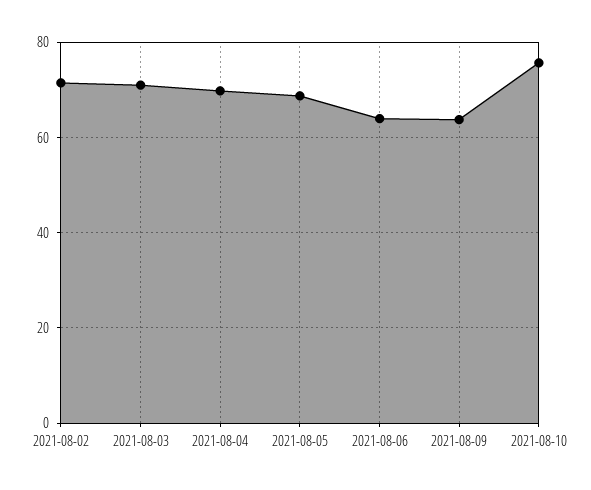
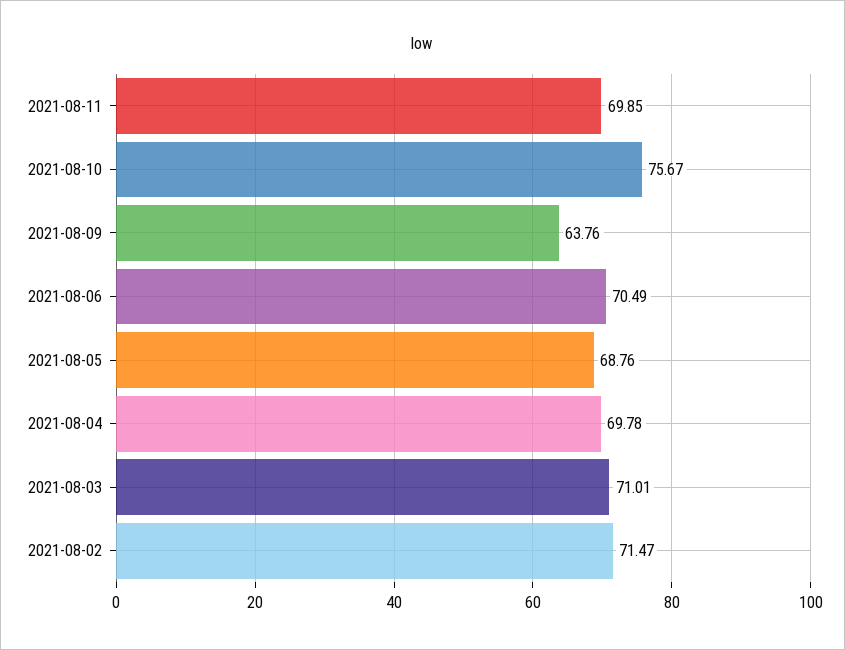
2021-08-06: 64 -> 70.49
2021-08-11: none -> 69.85

